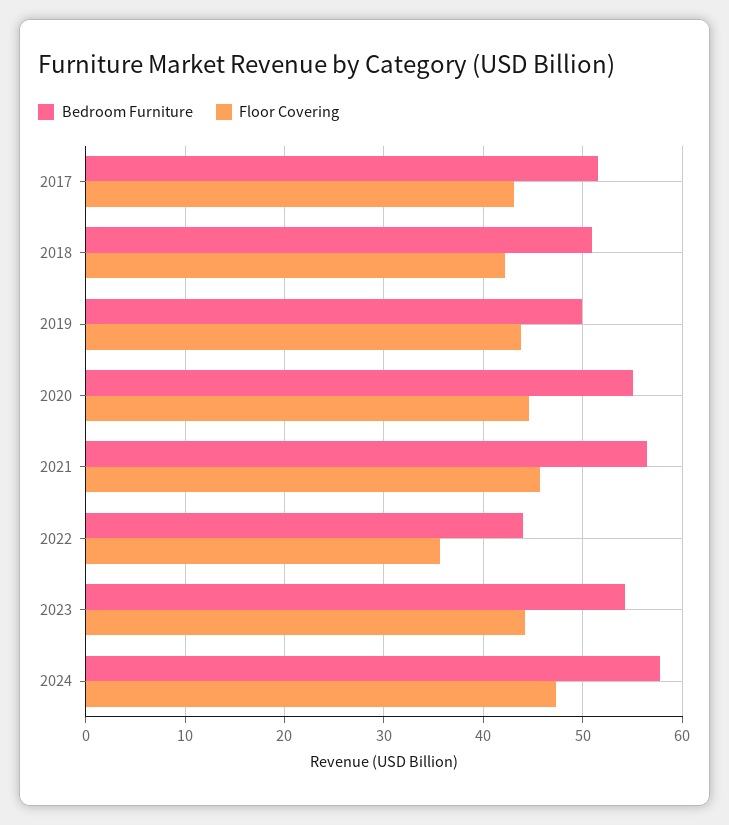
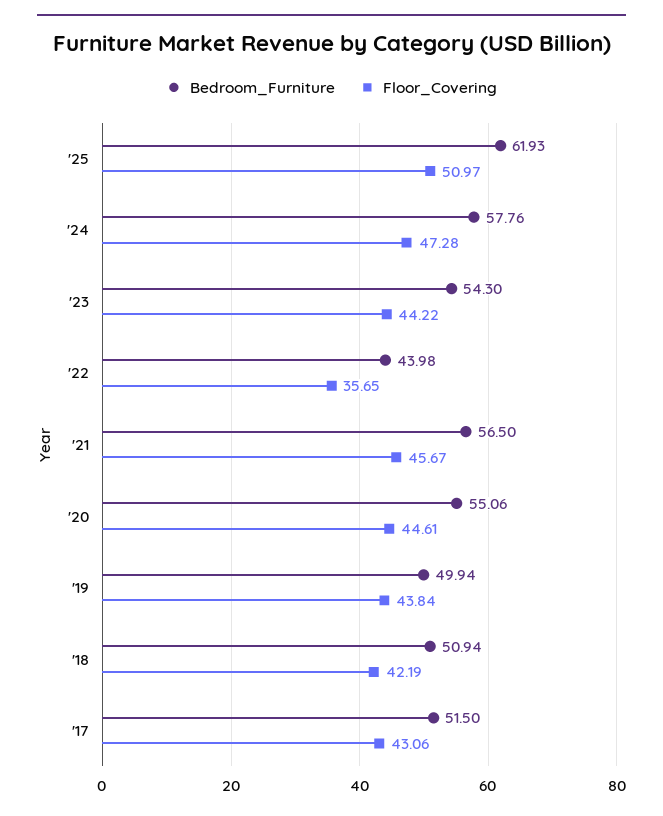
Bedroom Furniture, '25: none -> 61.93
Floor Covering, '25: none -> 50.97

